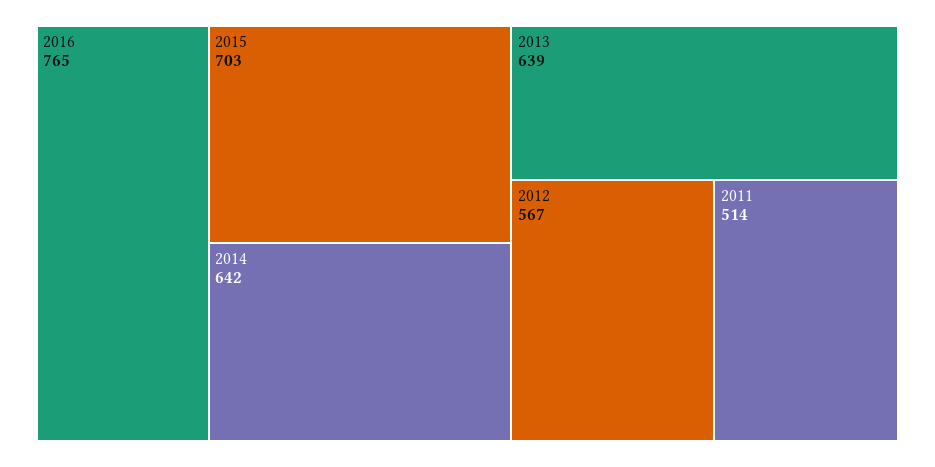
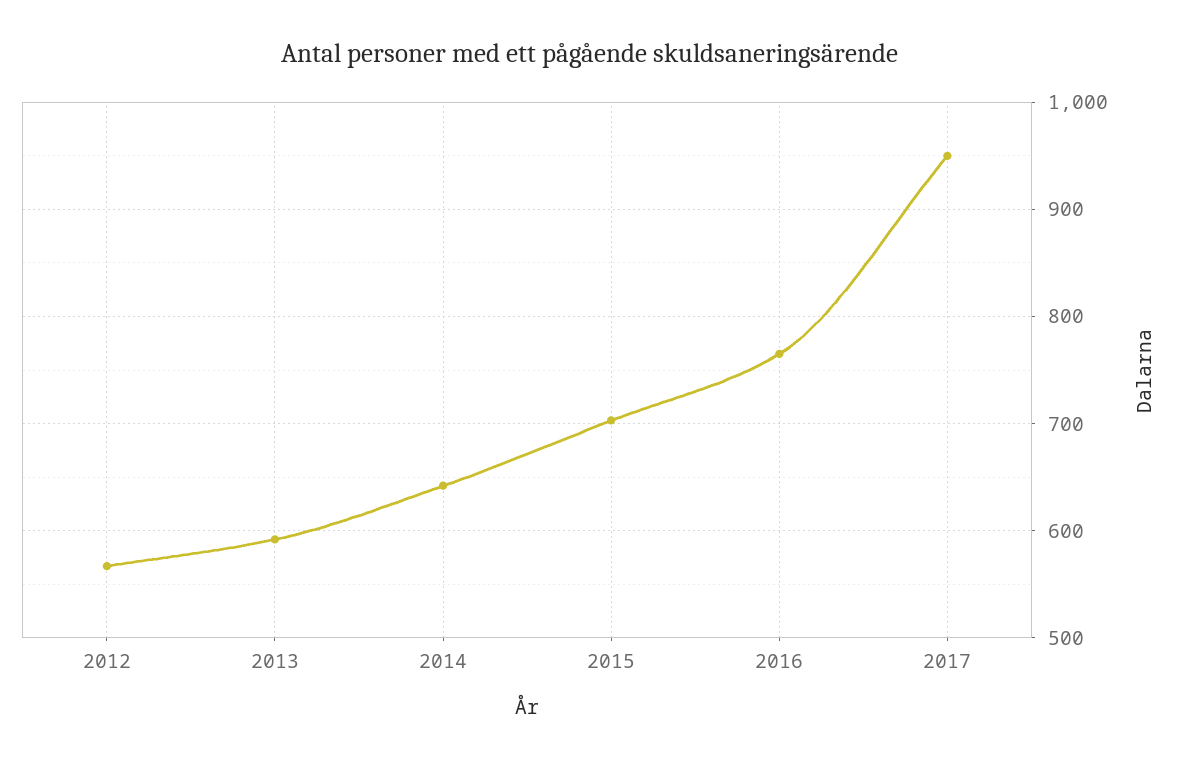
2013: 639 -> 590
2011: 514 -> none
2017: none -> 950

